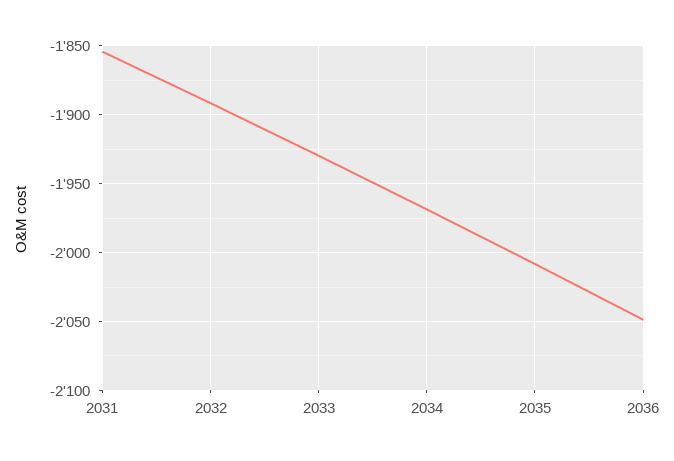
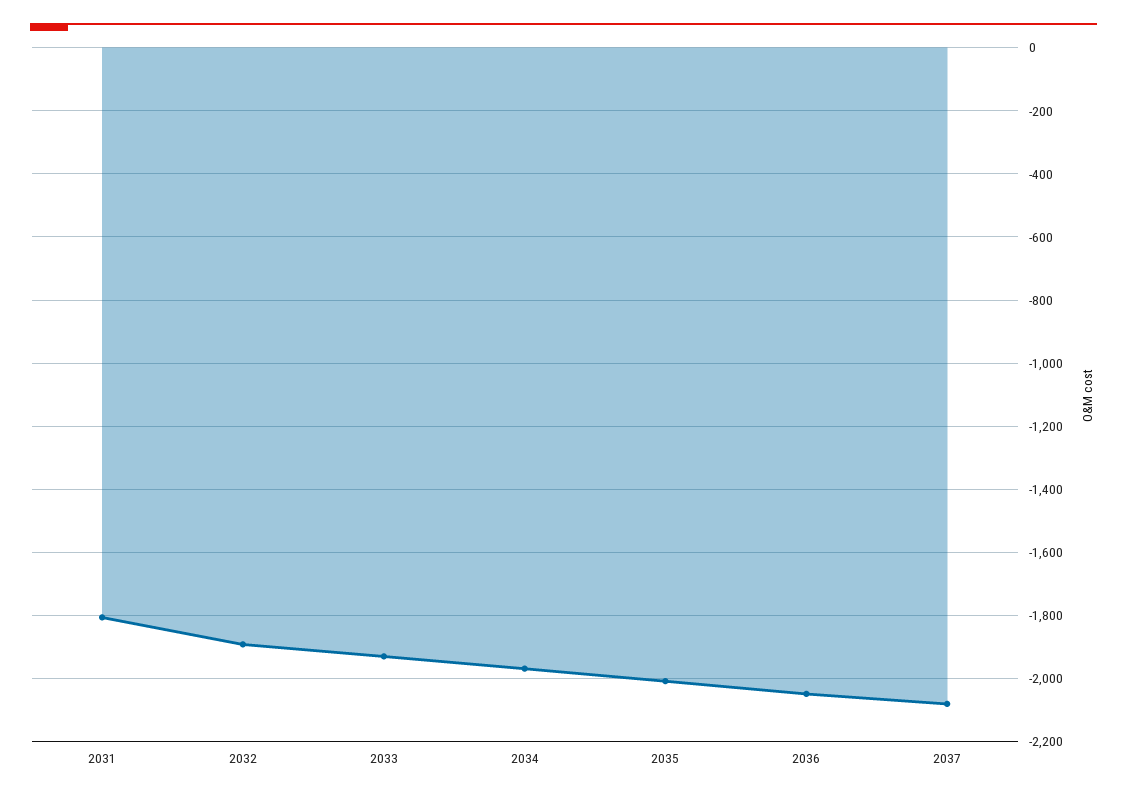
2031: -1855 -> -1800
2037: none -> -2080

